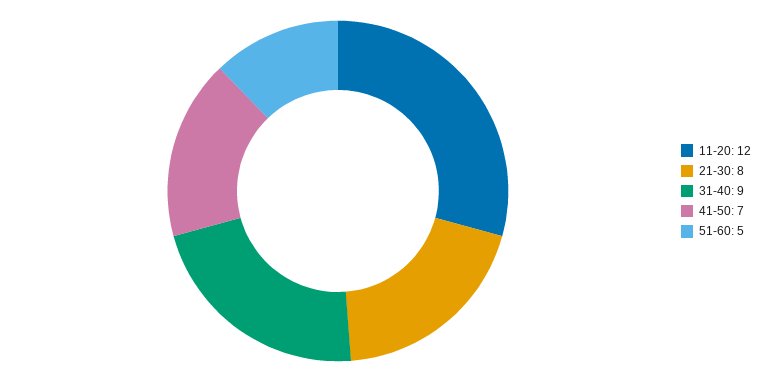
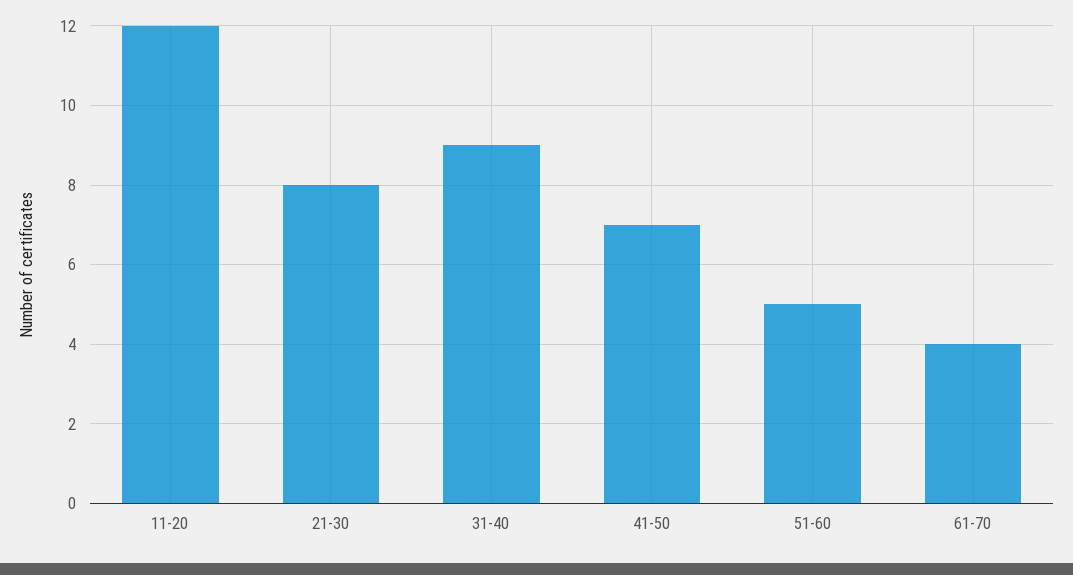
61-70: none -> 4

